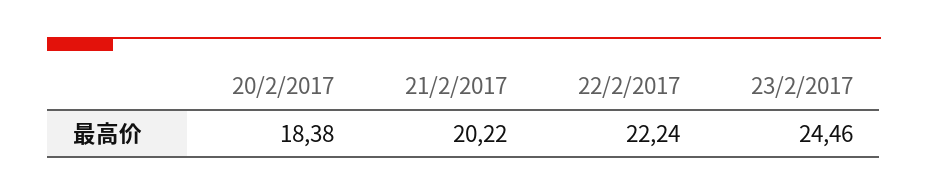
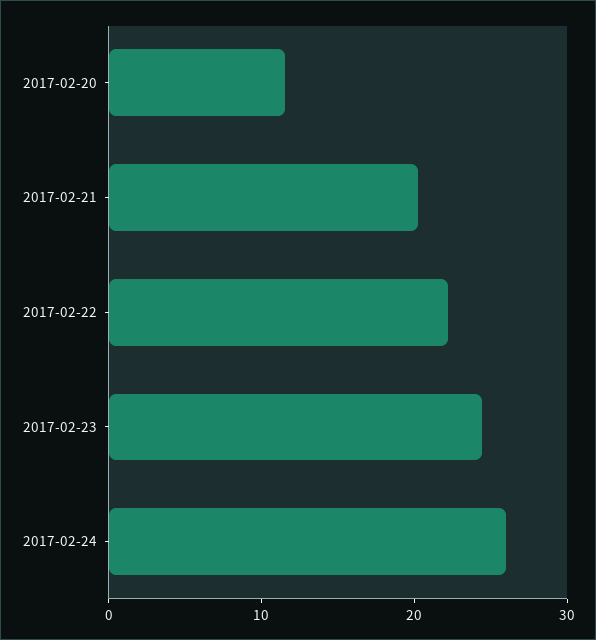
20/2/2017: 18.38 -> 12
2017-02-24: none -> 26

